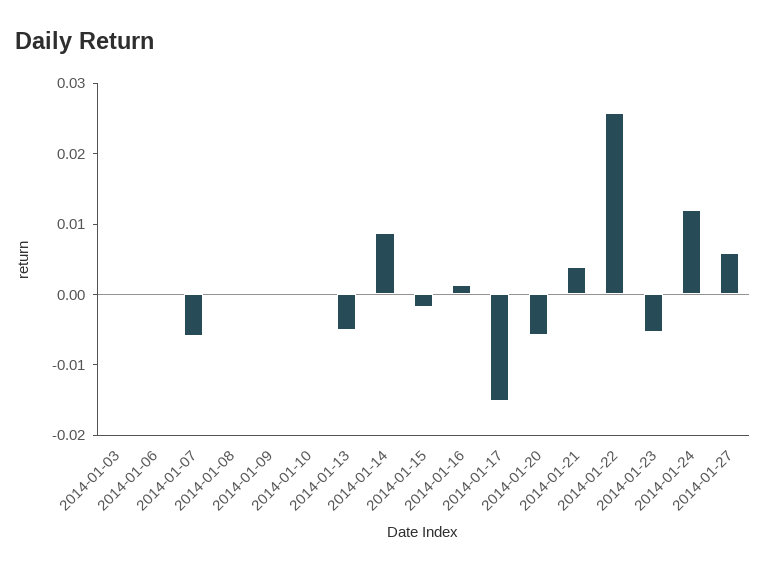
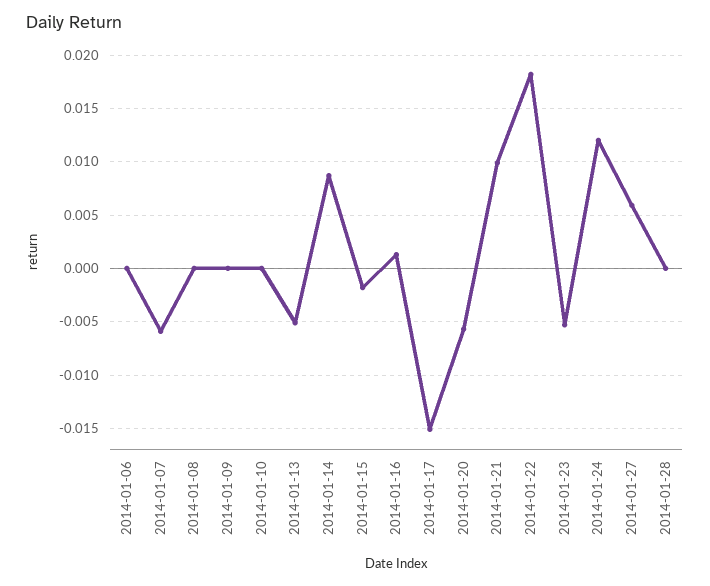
2014-01-03: 0 -> none
2014-01-21: 0.004 -> 0.01
2014-01-22: 0.026 -> 0.018
2014-01-28: none -> 0

